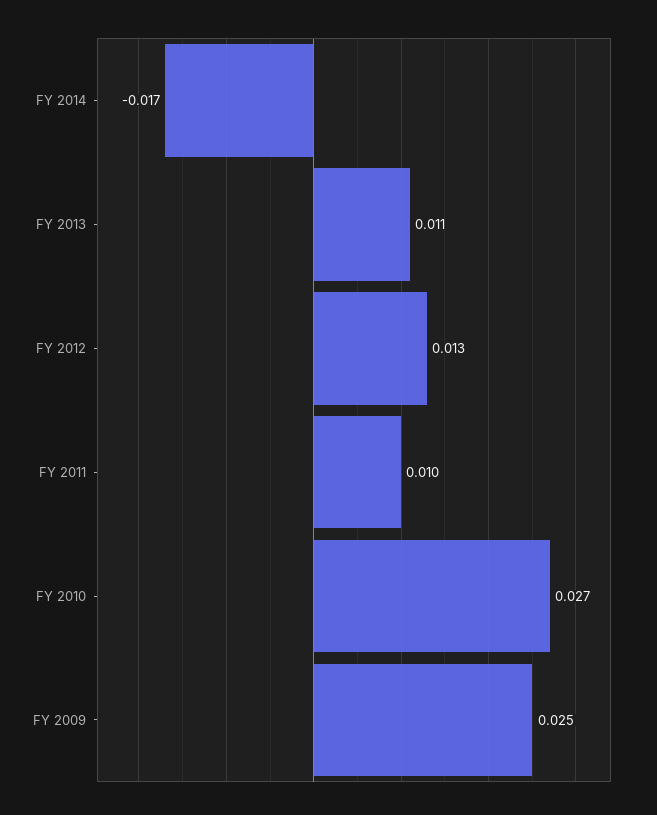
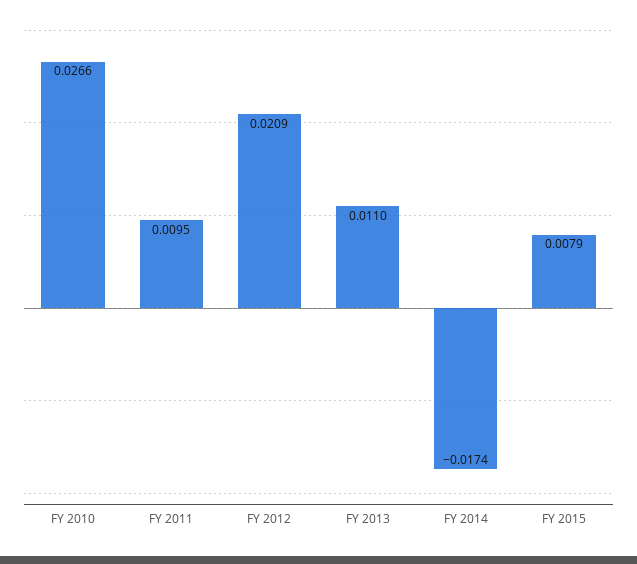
FY 2012: 0.013 -> 0.0209
FY 2009: 0.025 -> none
FY 2015: none -> 0.0079

